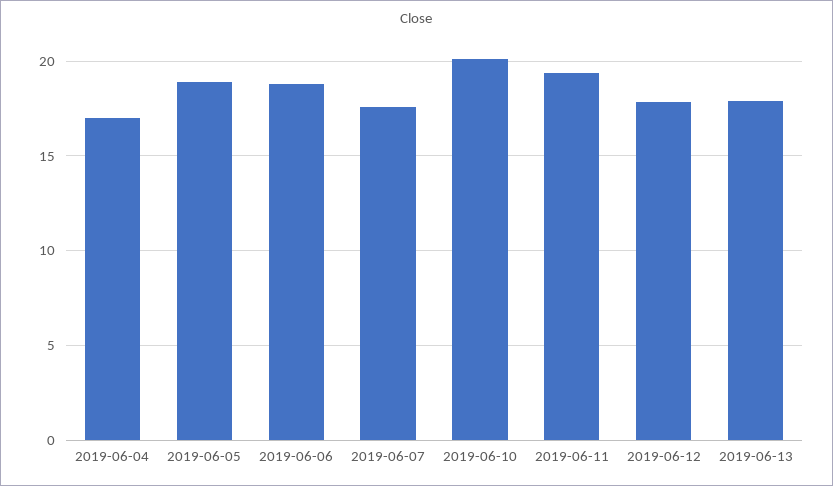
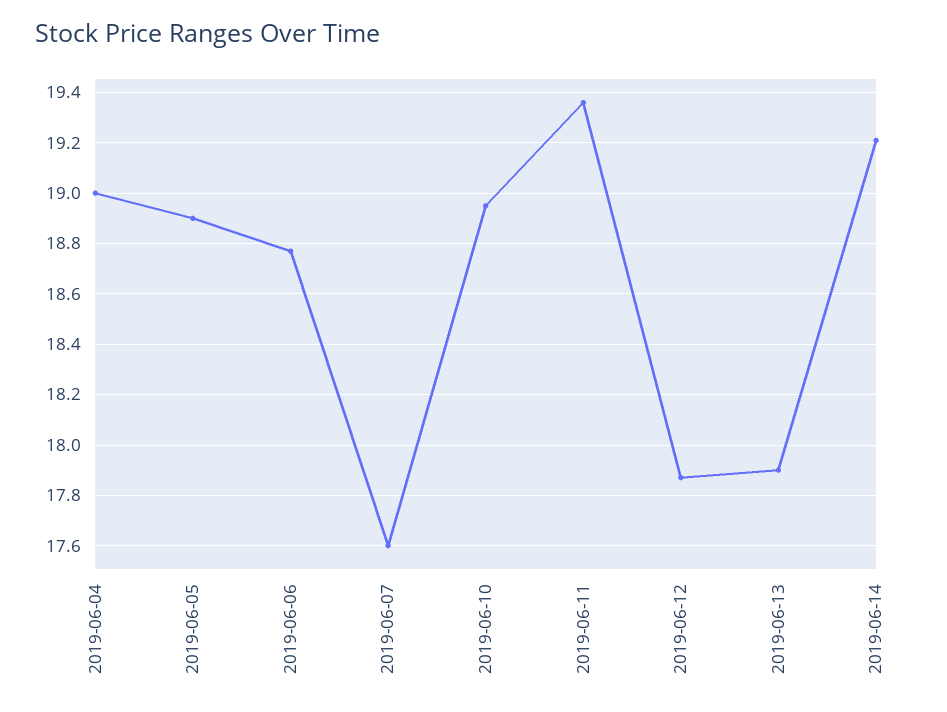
2019-06-04: 17 -> 19
2019-06-10: 20 -> 18.95
2019-06-14: none -> 19.2

